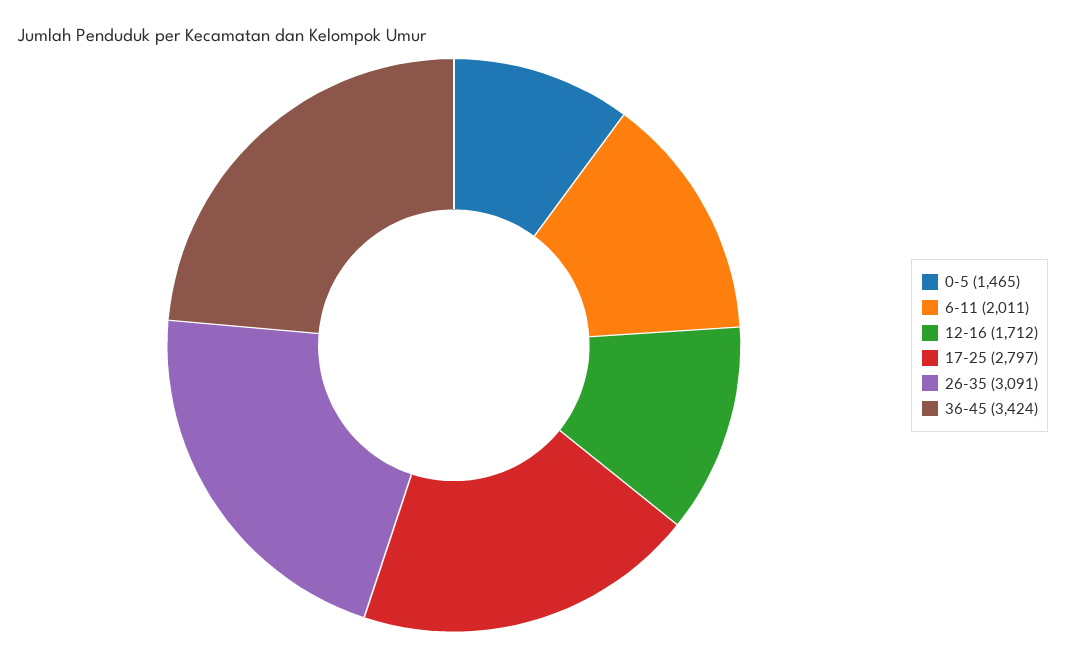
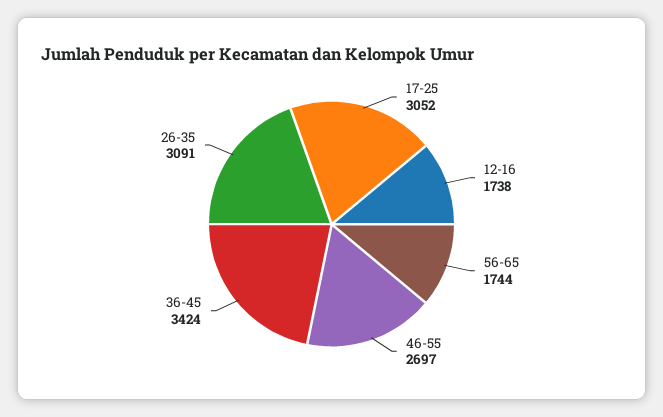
0-5: 1465 -> none
6-11: 2011 -> none
12-16: 1712 -> 1738
17-25: 2797 -> 3052
56-65: none -> 1744
46-55: none -> 2697

